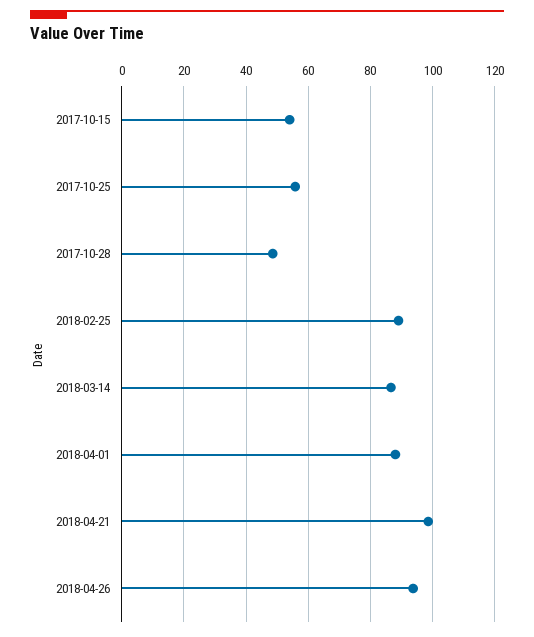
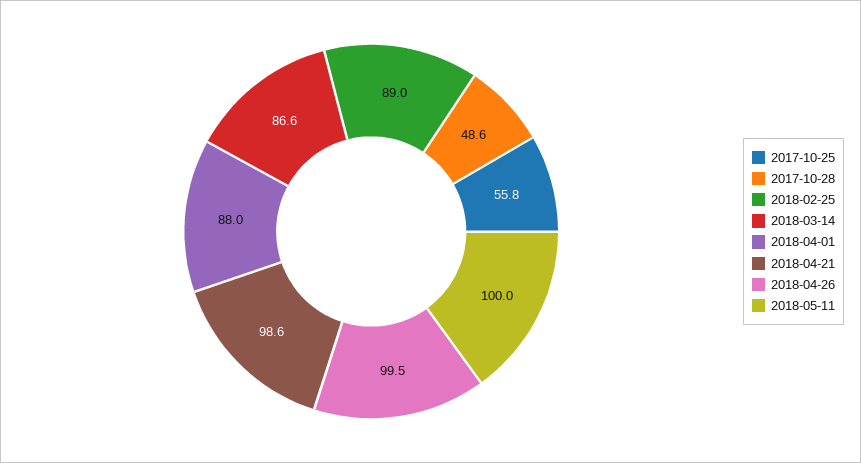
2017-10-15: 54 -> none
2018-04-26: 94 -> 99.5
2018-05-11: none -> 100

